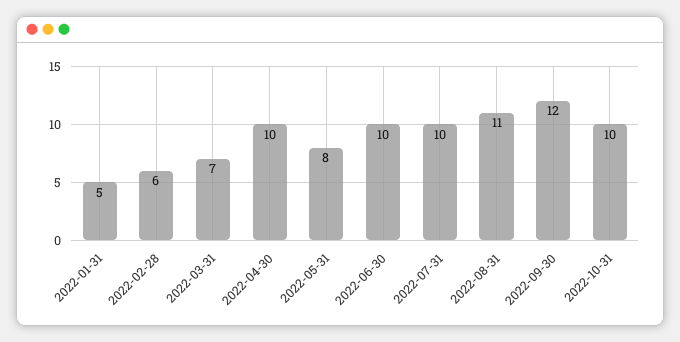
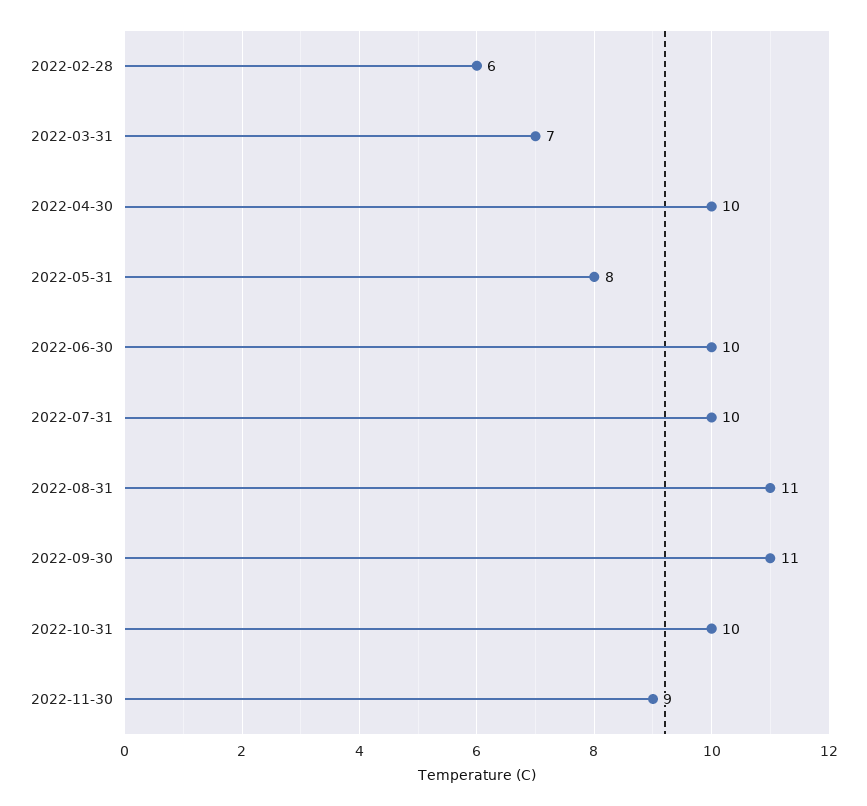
2022-01-31: 5 -> none
2022-09-30: 12 -> 11
2022-11-30: none -> 9

